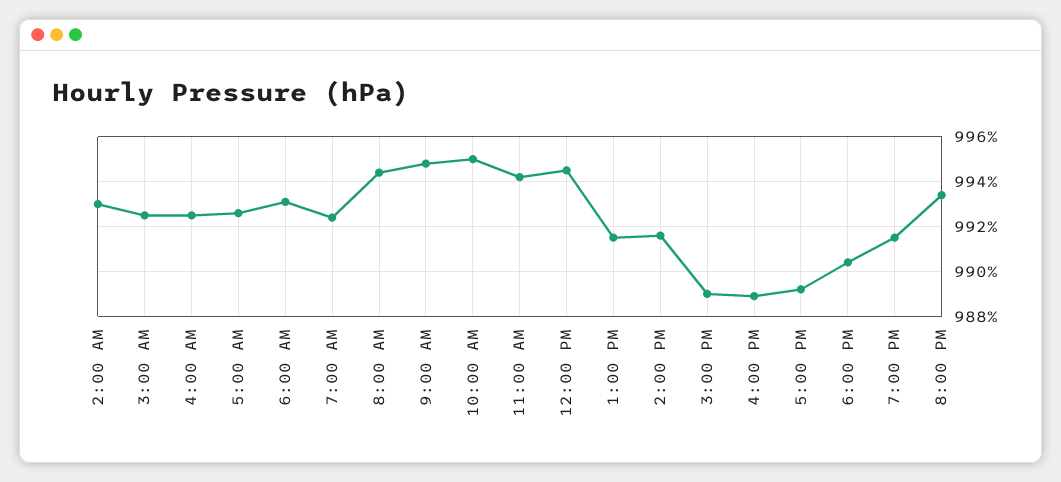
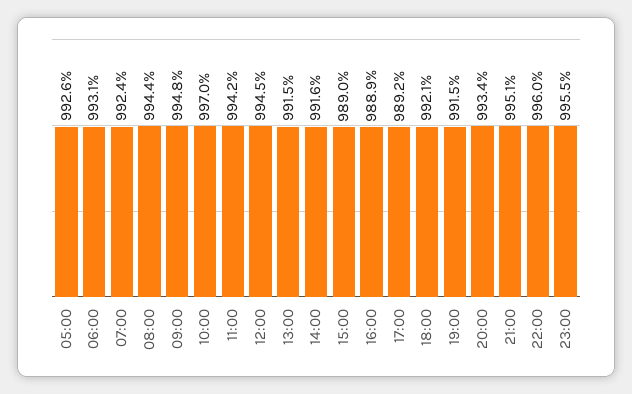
2:00 AM: 993 -> none
3:00 AM: 992.5 -> none
4:00 AM: 992.5 -> none
10:00 AM: 995 -> 997
6:00 PM: 990.5 -> 992.1
21:00: none -> 995.1
22:00: none -> 996
23:00: none -> 995.5

